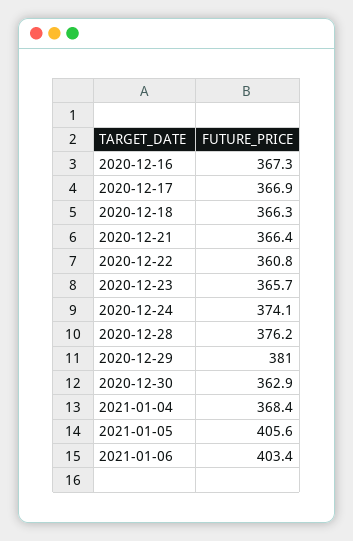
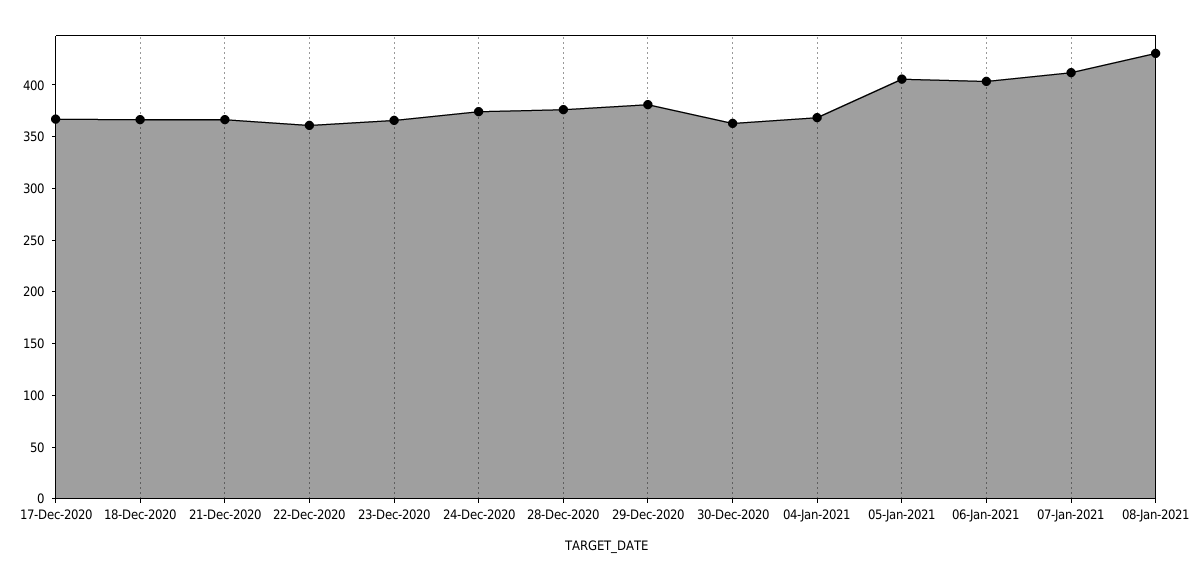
2020-12-16: 367.3 -> none
07-Jan-2021: none -> 410
08-Jan-2021: none -> 430

